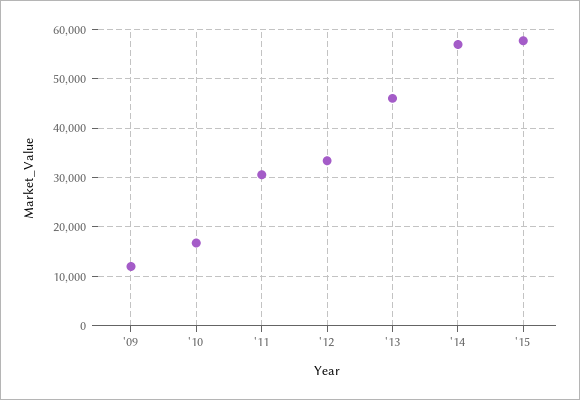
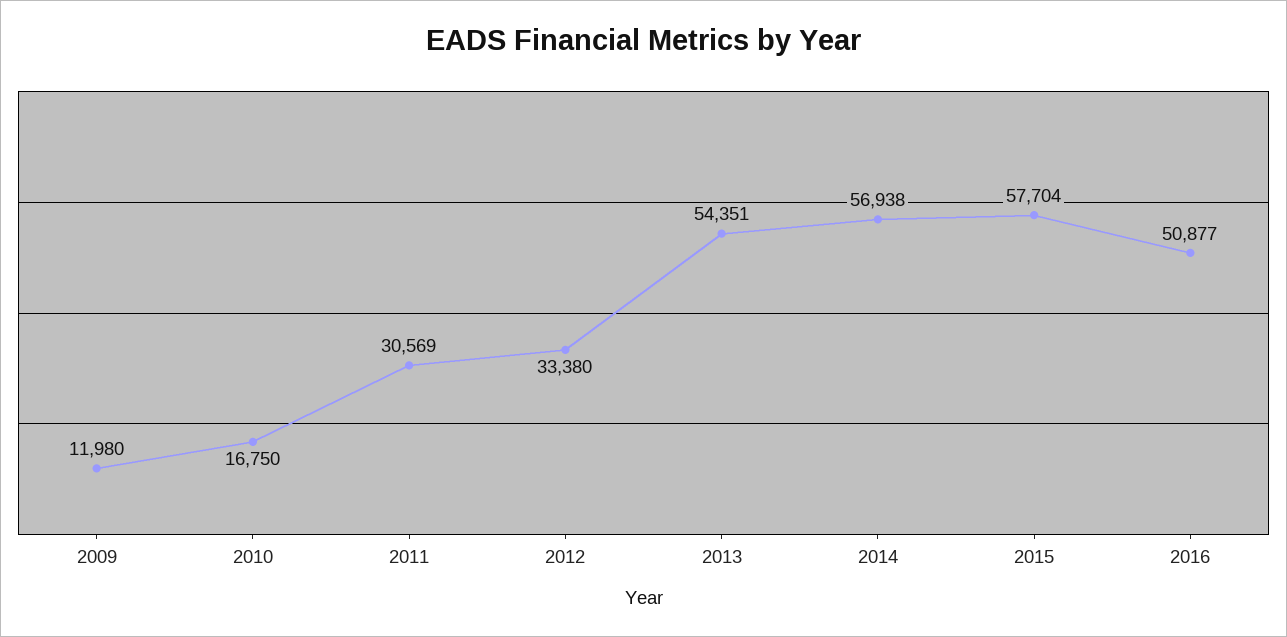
'13: 46000 -> 54351
2016: none -> 50877

